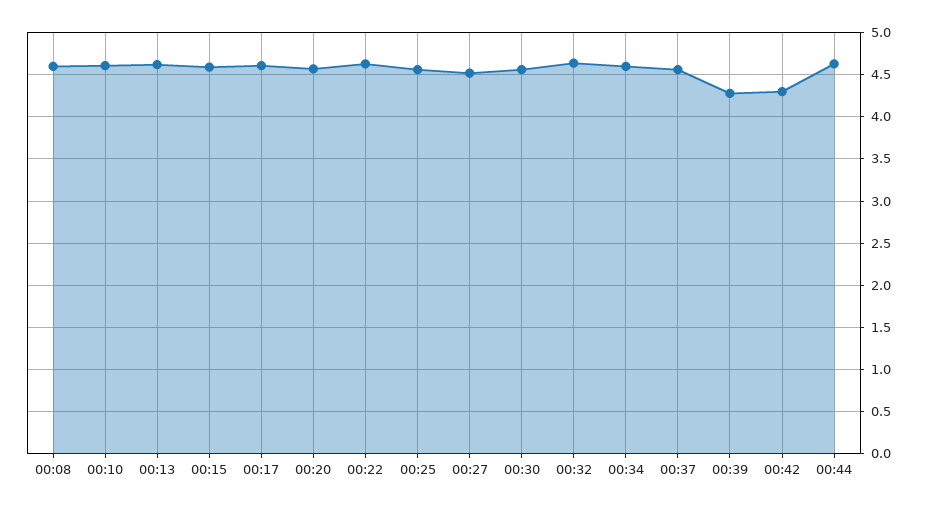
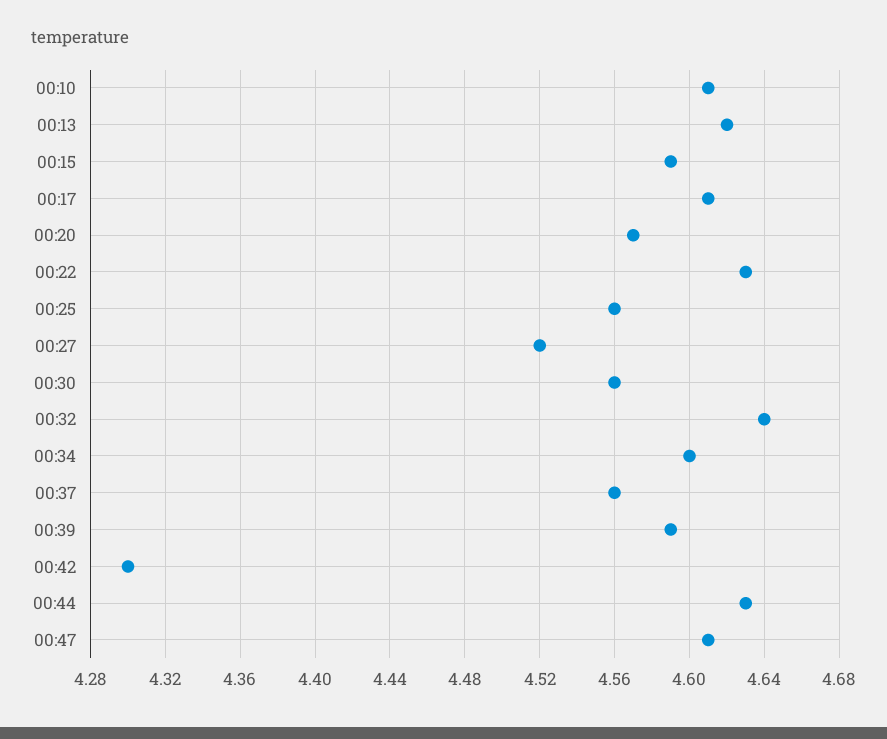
00:08: 4.6 -> none
00:39: 4.3 -> 4.59
00:47: none -> 4.61

